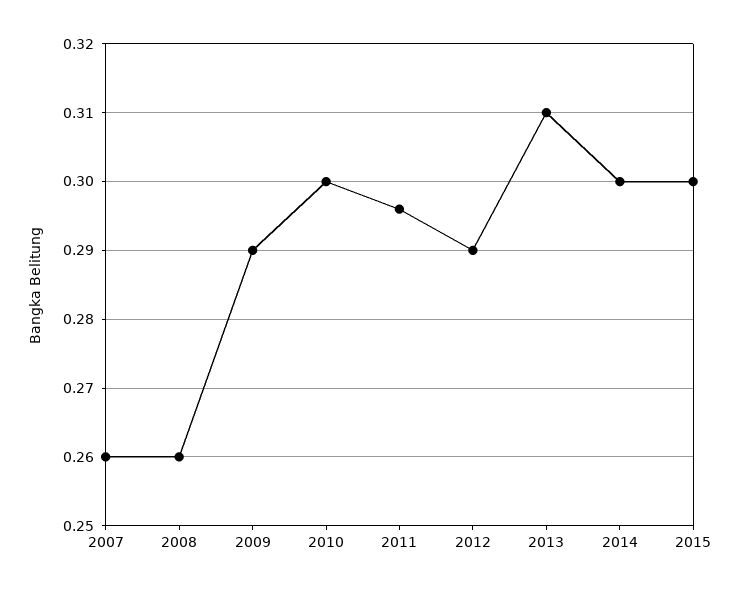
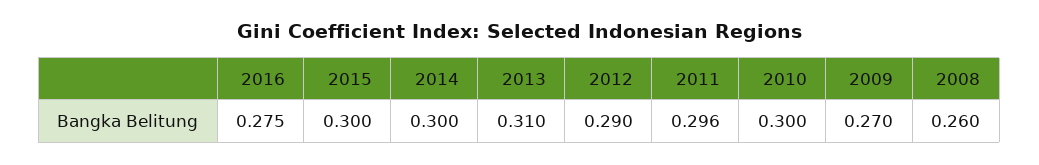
2007: 0.26 -> none
2009: 0.29 -> 0.27
2016: none -> 0.275

